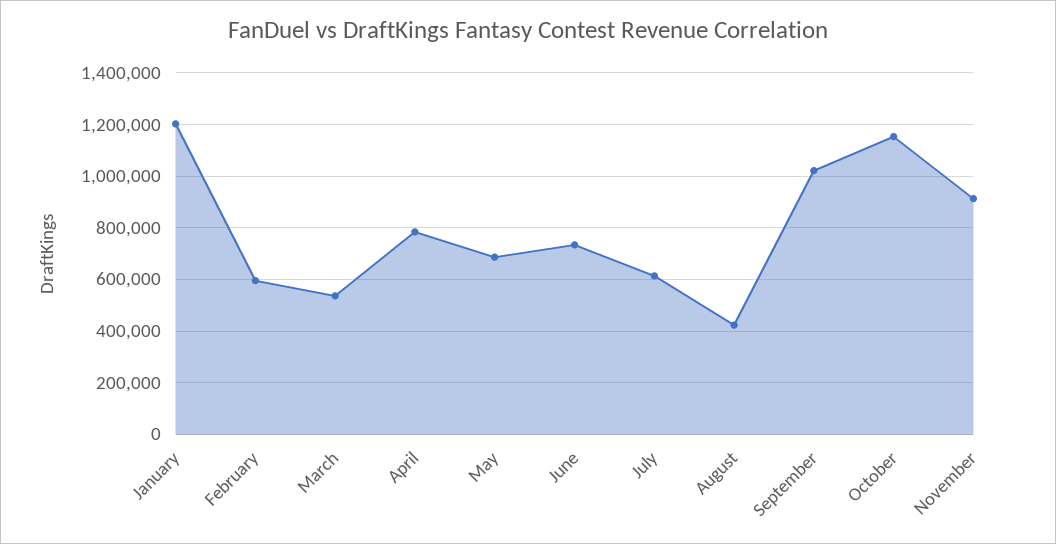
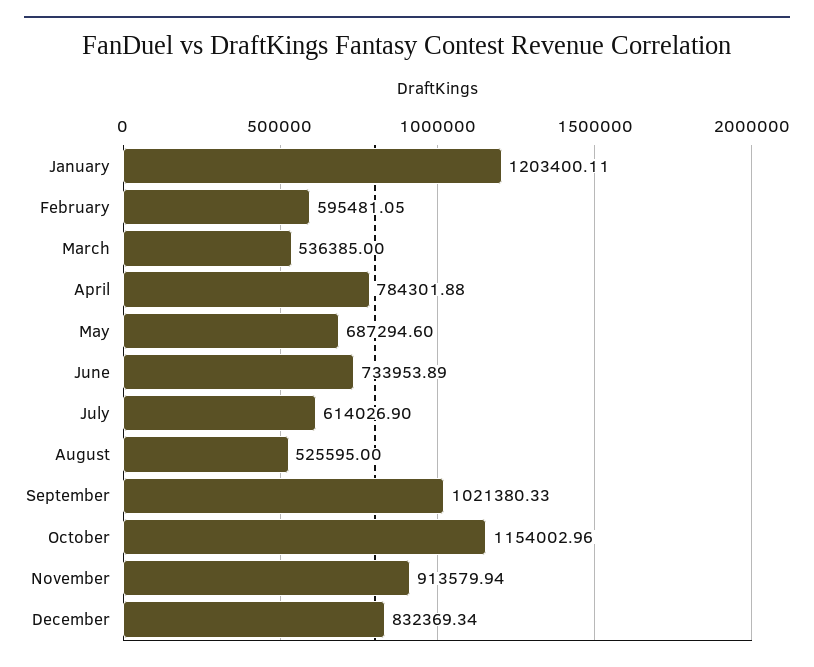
August: 425000 -> 525595
December: none -> 832369.34

